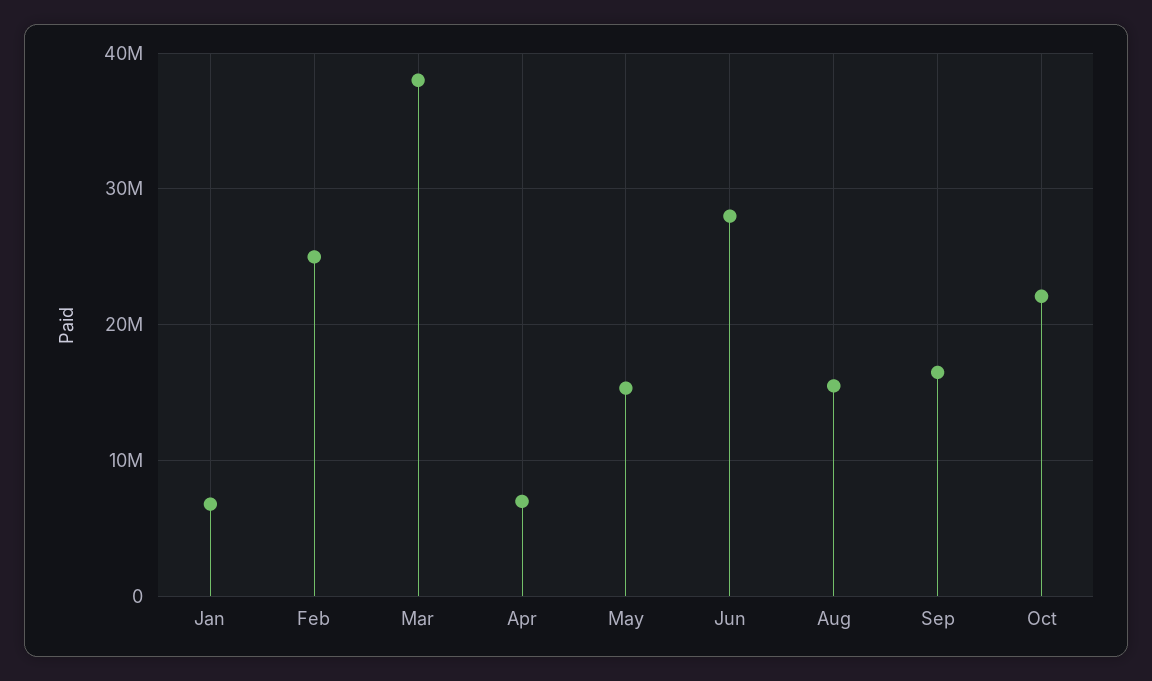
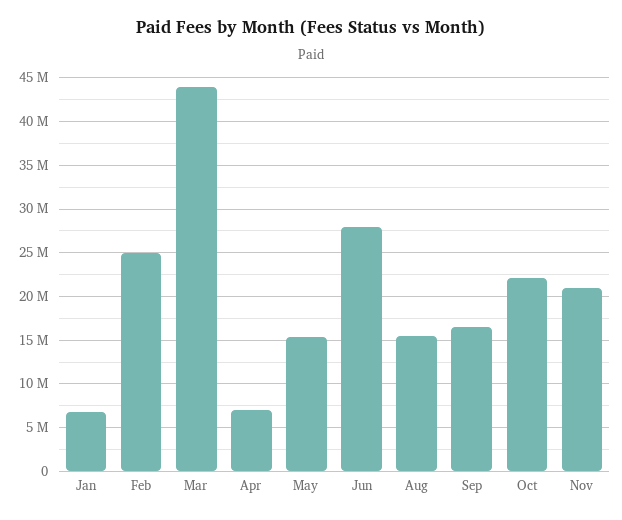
Mar: 38000000 -> 44000000
Nov: none -> 21000000

